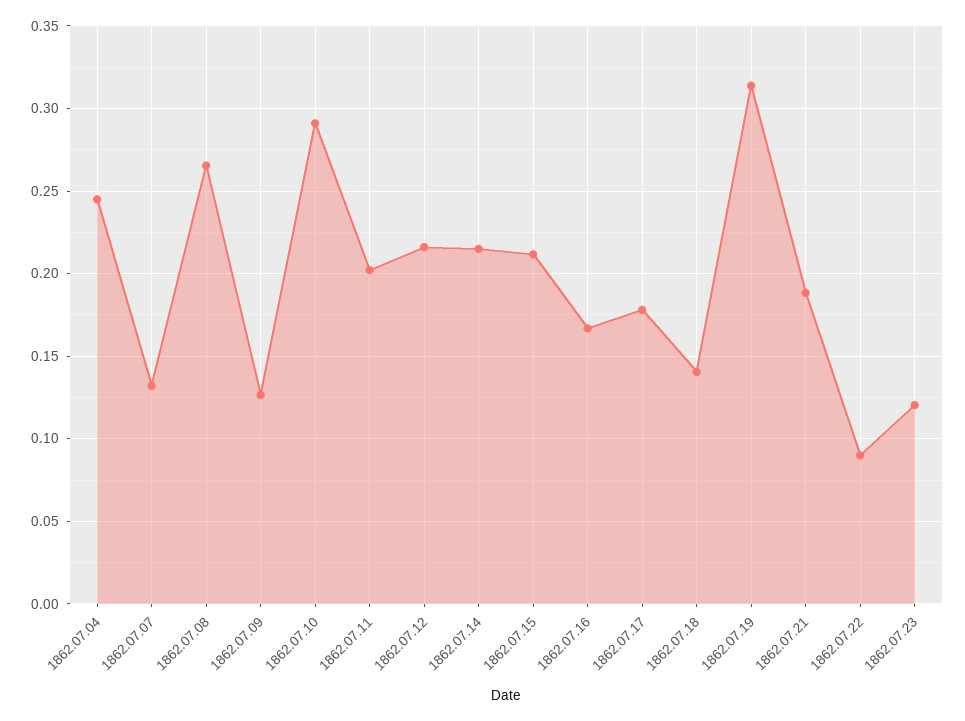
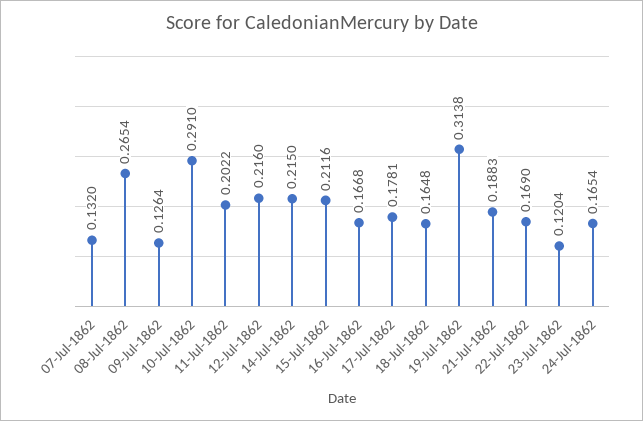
1862.07.04: 0.245 -> none
1862.07.18: 0.14 -> 0.1648
1862.07.22: 0.09 -> 0.169
24-Jul-1862: none -> 0.1654

